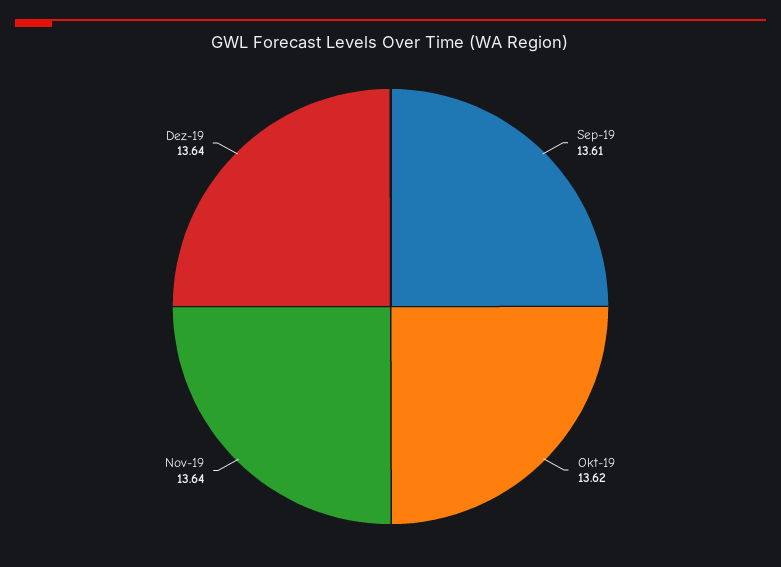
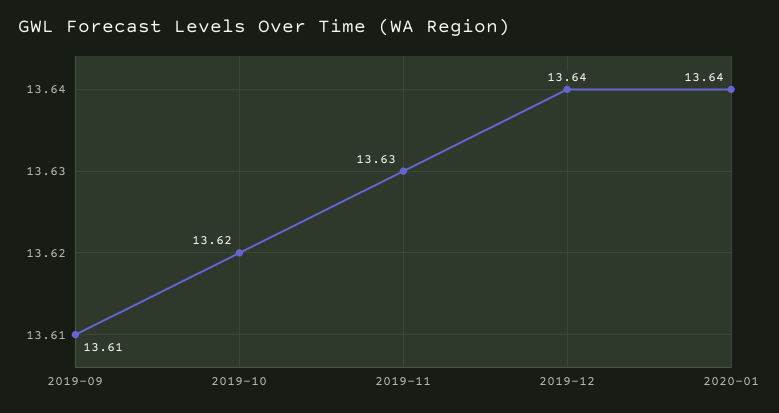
Nov-19: 13.64 -> 13.63
2020-01: none -> 13.64

